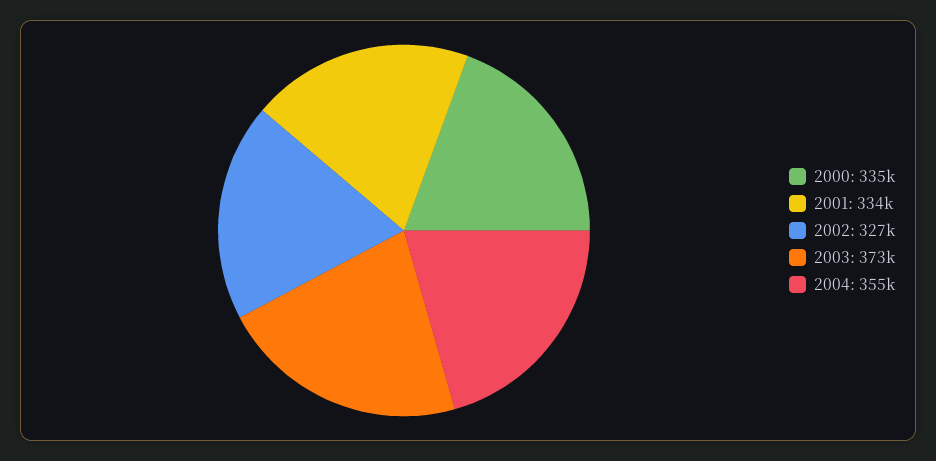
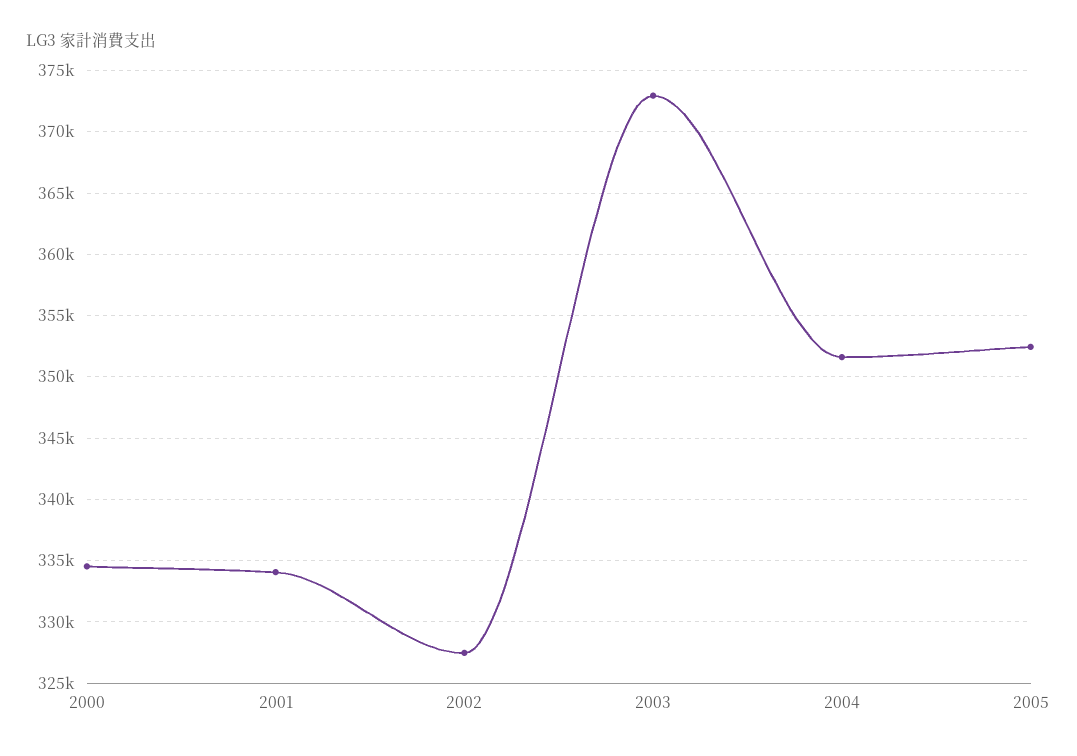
2004: 355000 -> 351500
2005: none -> 352500

